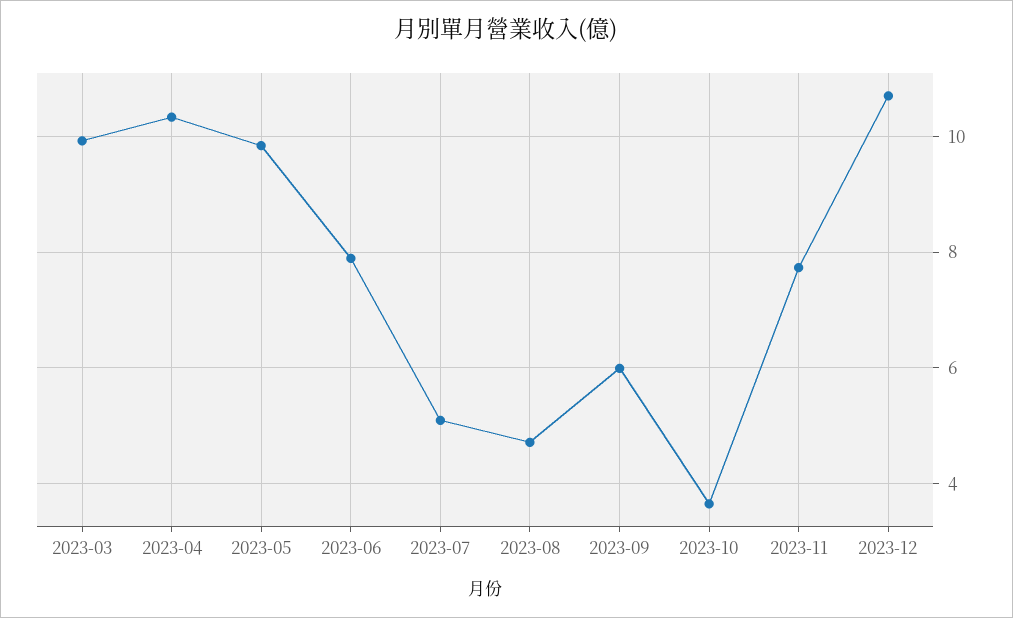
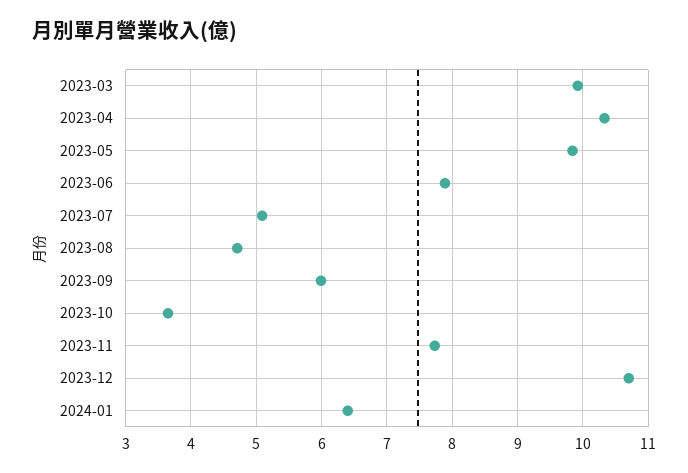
2024-01: none -> 6.4

